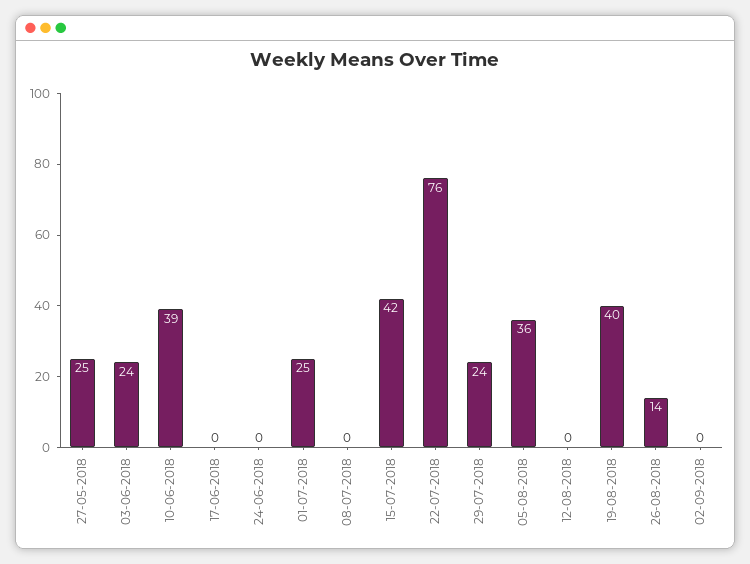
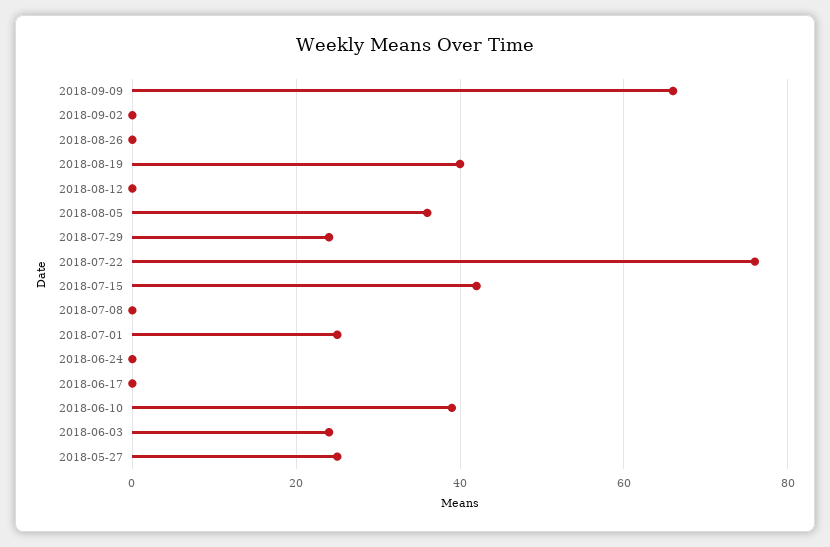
26-08-2018: 14 -> 0
2018-09-09: none -> 65

